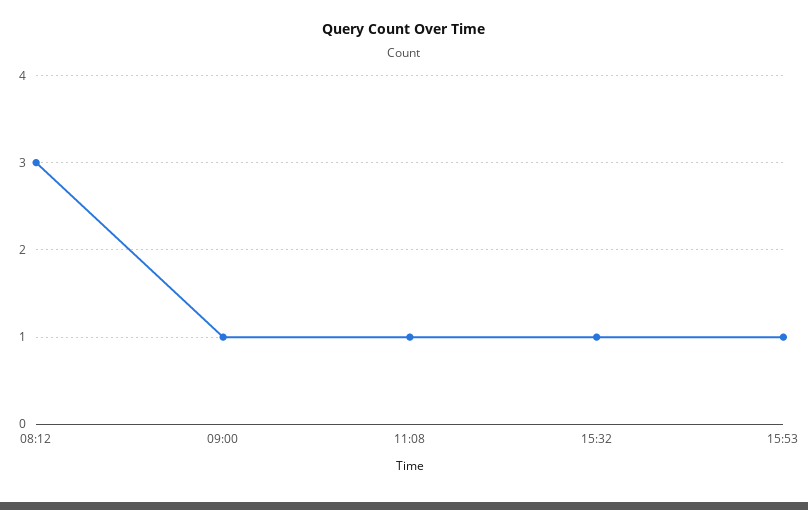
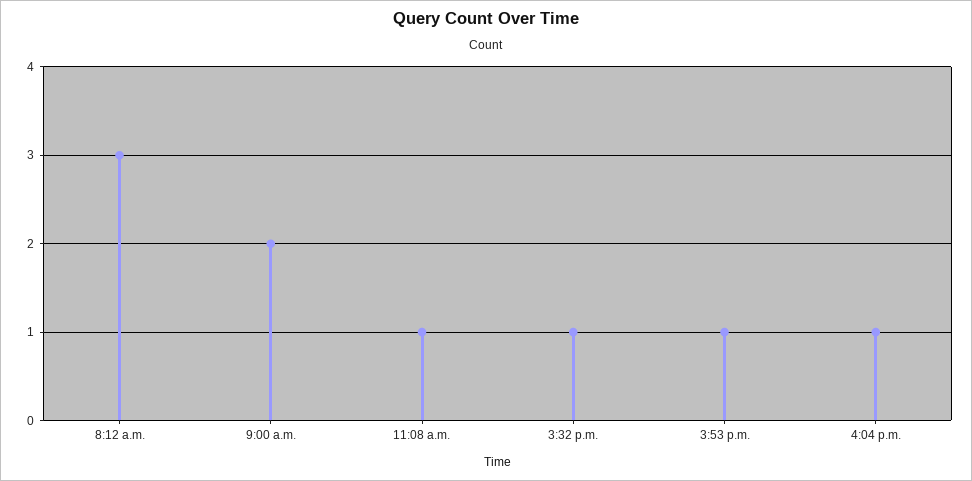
09:00: 1 -> 2
4:04 p.m.: none -> 1

